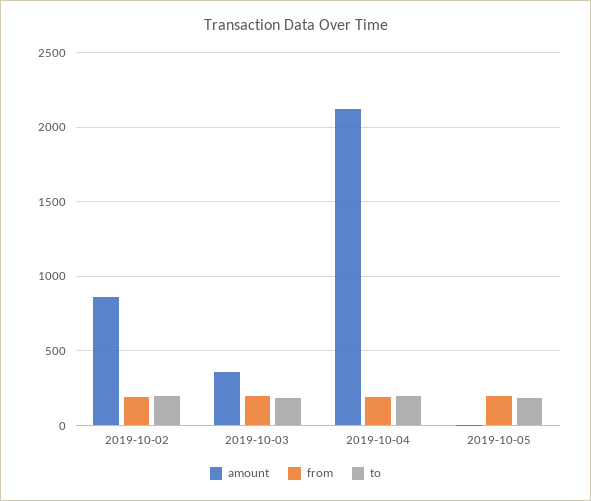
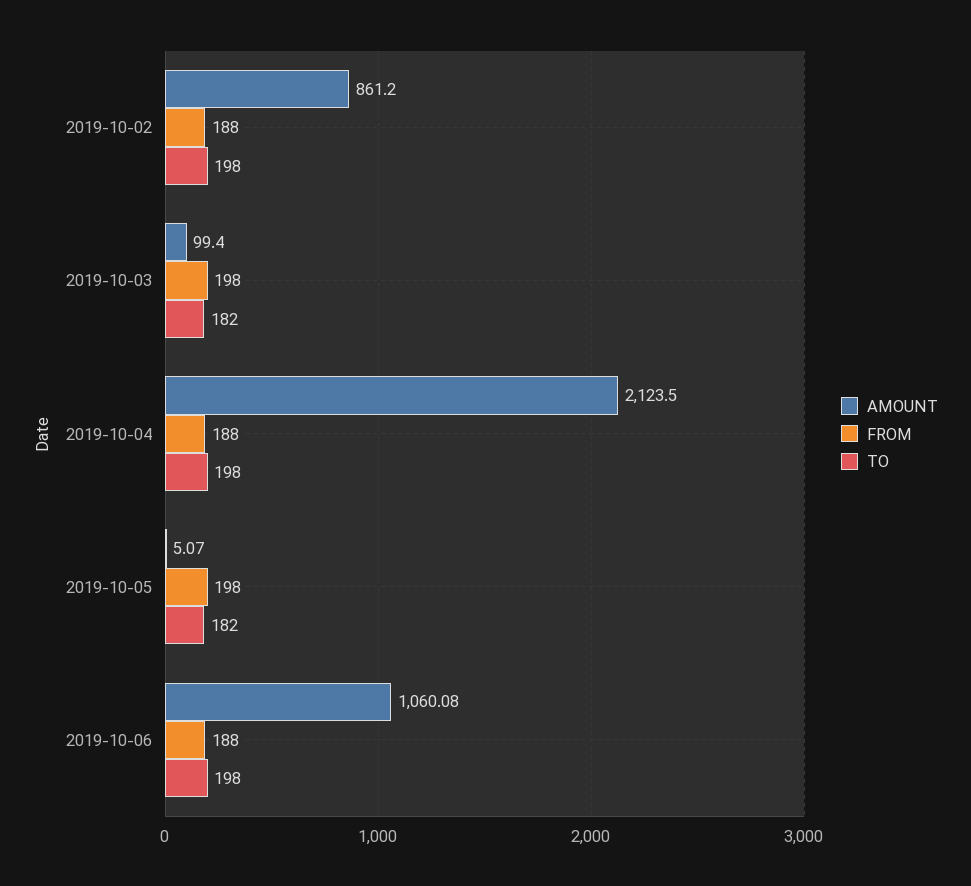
amount, 2019-10-03: 350 -> 99.4
amount, 2019-10-06: none -> 1060.08
from, 2019-10-06: none -> 188
to, 2019-10-06: none -> 198

